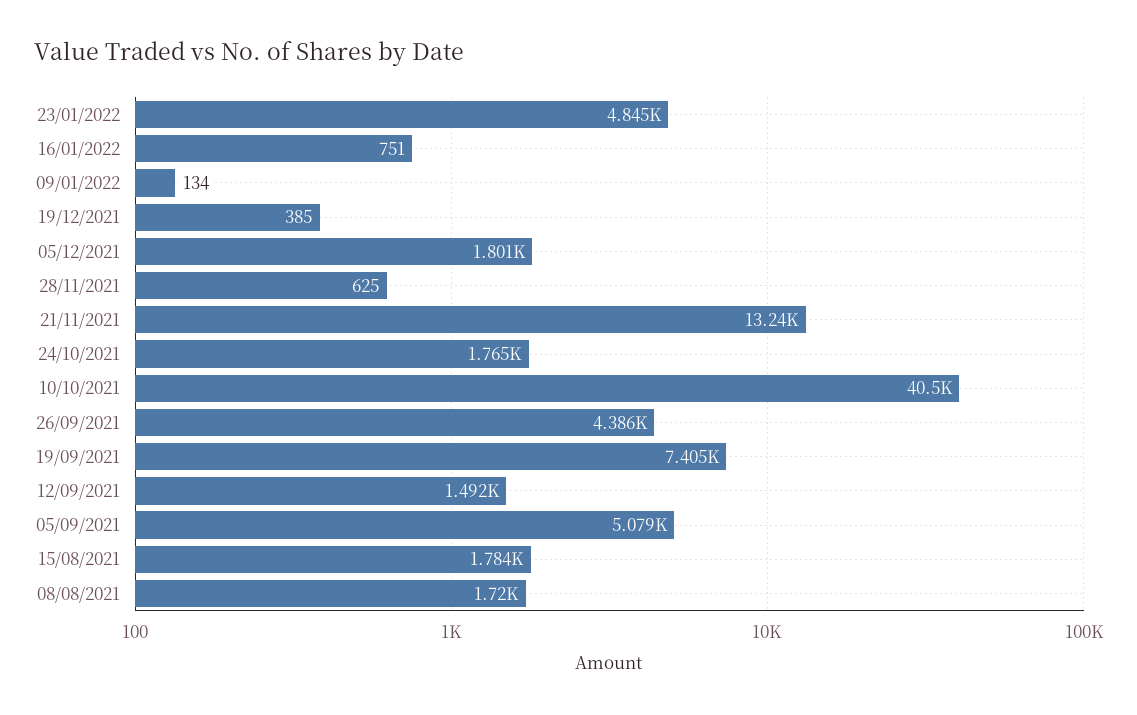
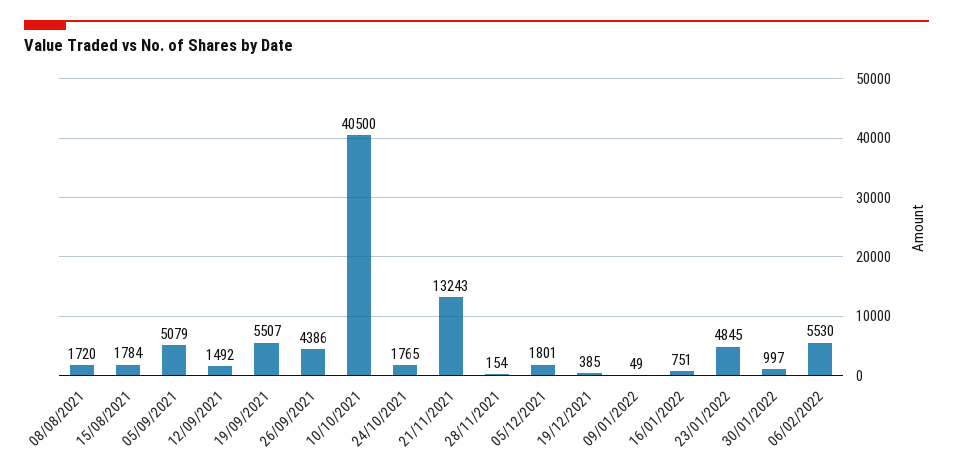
09/01/2022: 134 -> 49
28/11/2021: 625 -> 154
19/09/2021: 7405 -> 5507
30/01/2022: none -> 997
06/02/2022: none -> 5530

